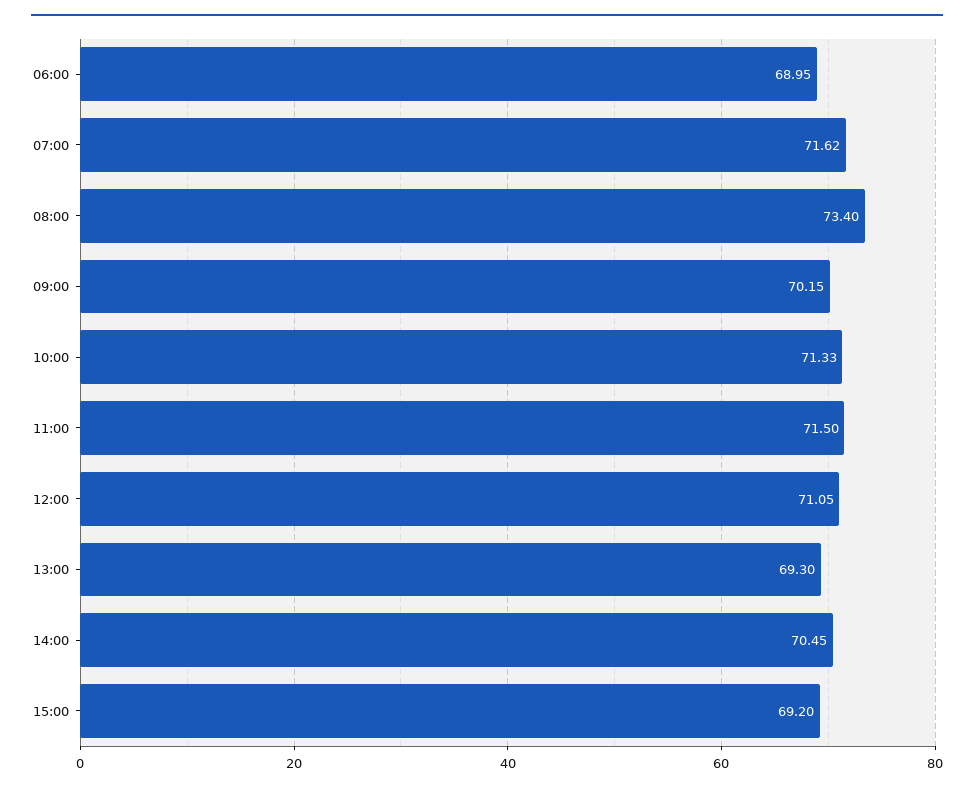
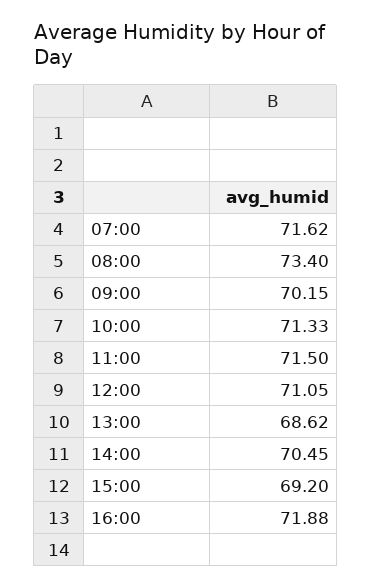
06:00: 68.95 -> none
13:00: 69.3 -> 68.62
16:00: none -> 71.88

